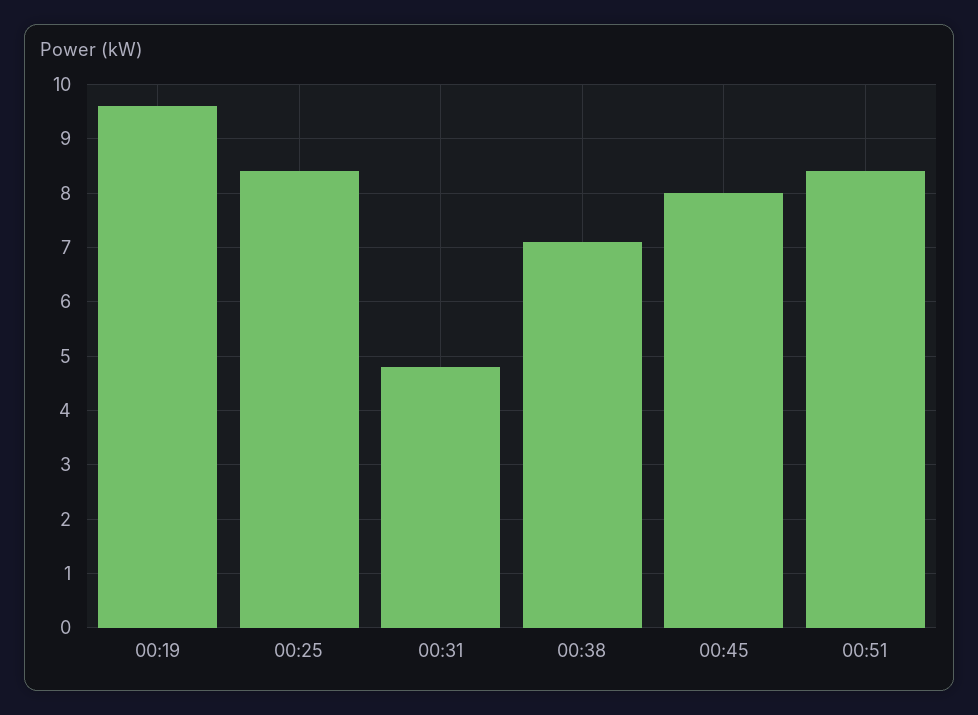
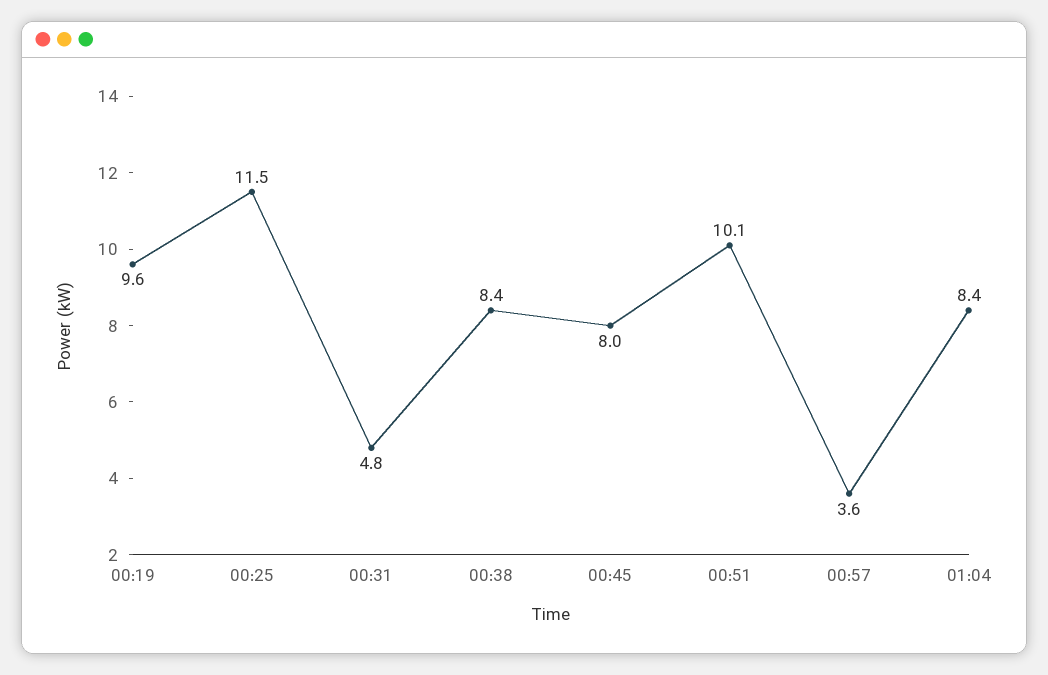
00:25: 8.5 -> 11.5
00:38: 7 -> 8.4
00:51: 8.5 -> 10.1
00:57: none -> 3.6
01:04: none -> 8.4

